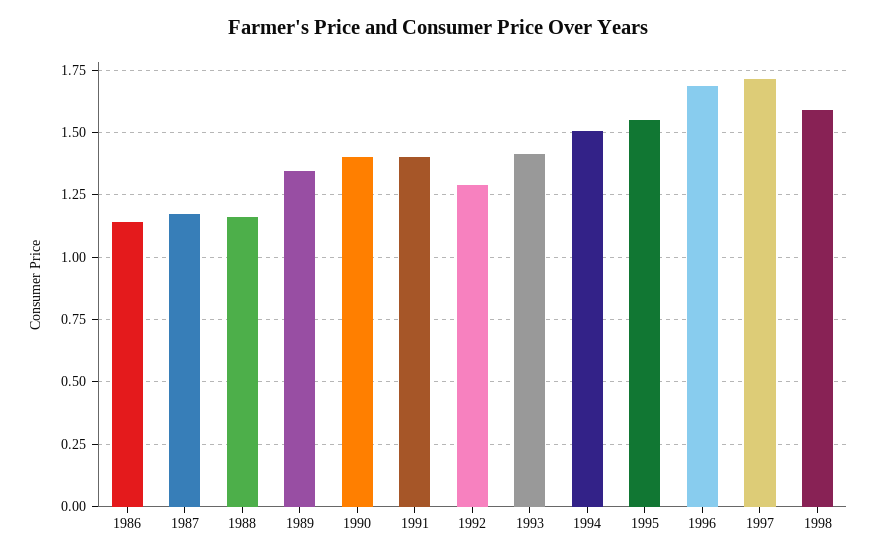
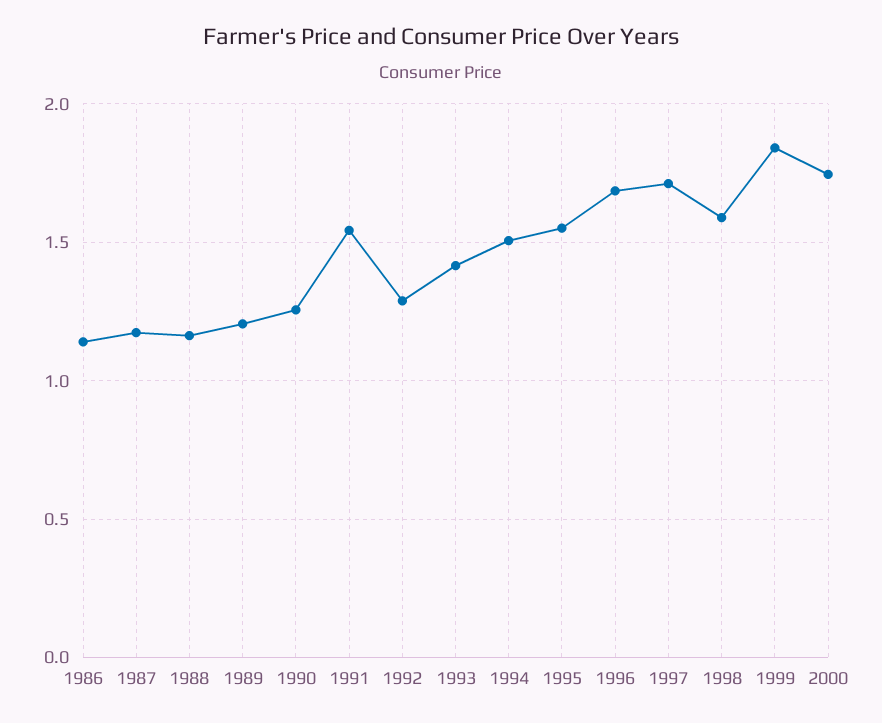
1989: 1.35 -> 1.2
1990: 1.4 -> 1.25
1991: 1.4 -> 1.55
1999: none -> 1.85
2000: none -> 1.75

